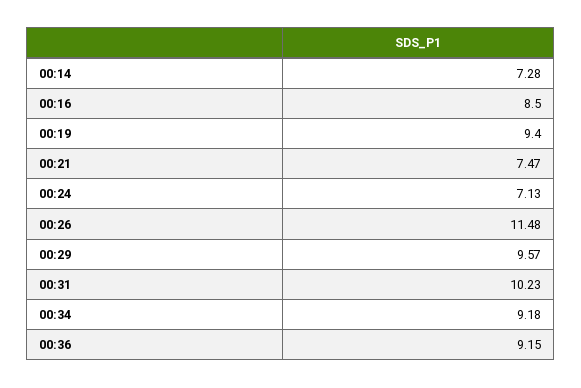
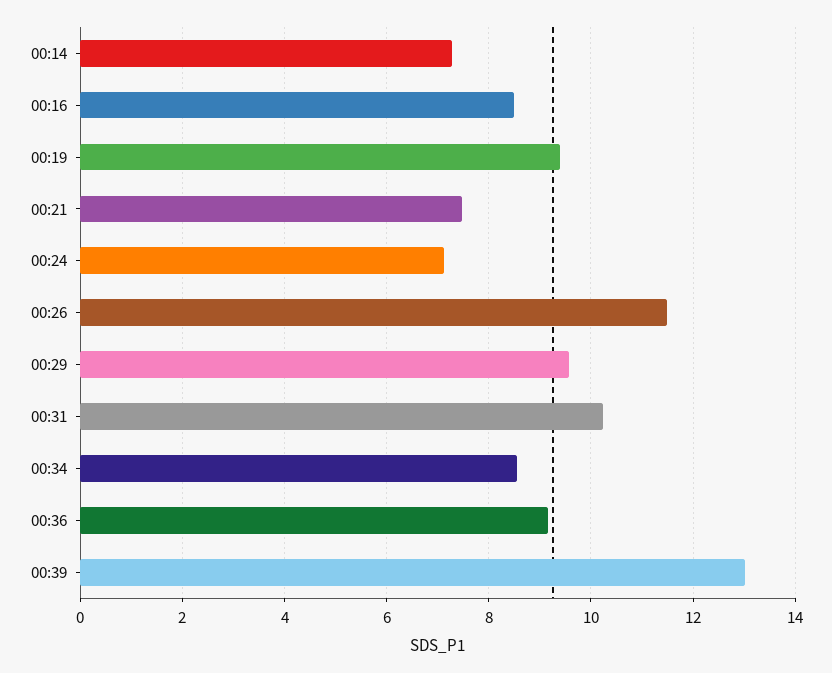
00:34: 9.18 -> 8.6
00:39: none -> 13

